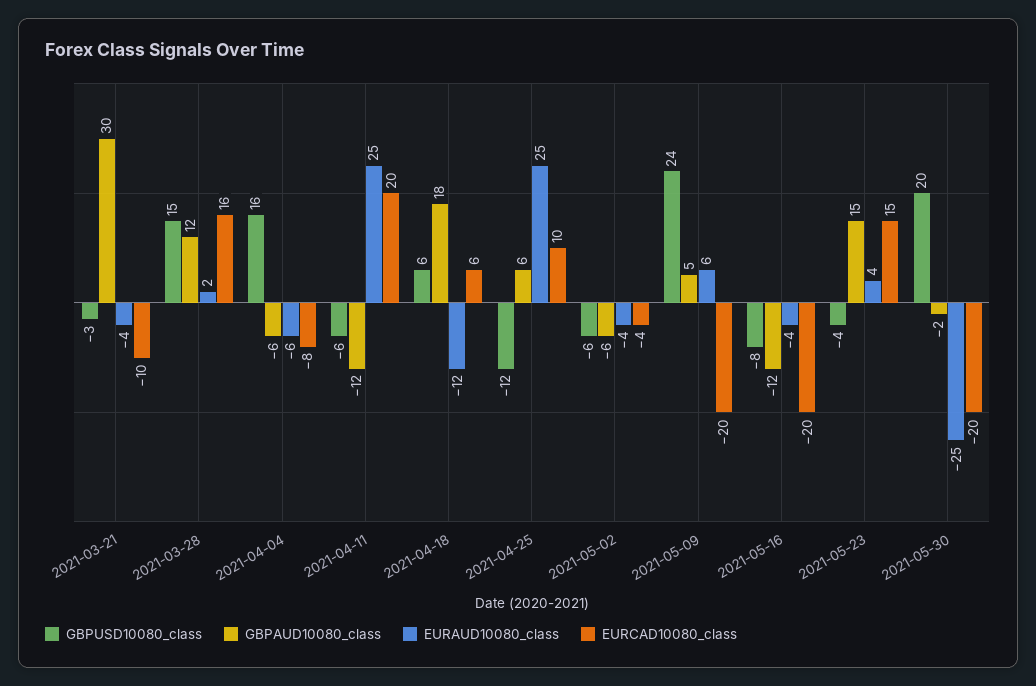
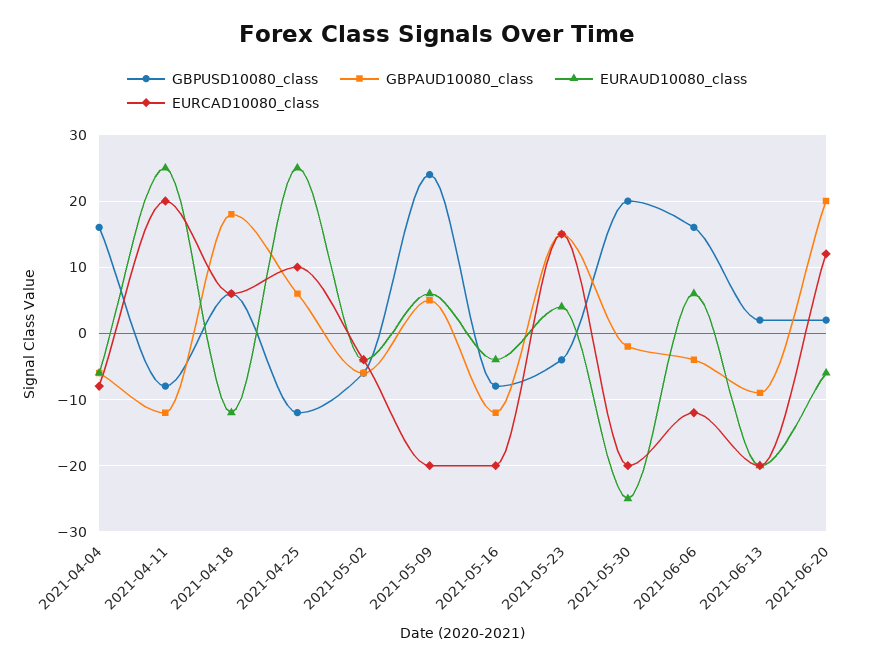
GBPUSD10080_class, 2021-03-21: -3 -> none
GBPAUD10080_class, 2021-03-21: 30 -> none
EURAUD10080_class, 2021-03-21: -4 -> none
EURCAD10080_class, 2021-03-21: -10 -> none
GBPUSD10080_class, 2021-03-28: 15 -> none
GBPAUD10080_class, 2021-03-28: 12 -> none
EURAUD10080_class, 2021-03-28: 2 -> none
EURCAD10080_class, 2021-03-28: 16 -> none
GBPUSD10080_class, 2021-04-11: -6 -> -8
GBPUSD10080_class, 2021-06-06: none -> 16
GBPAUD10080_class, 2021-06-06: none -> -4
EURAUD10080_class, 2021-06-06: none -> 6
EURCAD10080_class, 2021-06-06: none -> -12
GBPUSD10080_class, 2021-06-13: none -> 2
GBPAUD10080_class, 2021-06-13: none -> -9
EURAUD10080_class, 2021-06-13: none -> -20
EURCAD10080_class, 2021-06-13: none -> -20
GBPUSD10080_class, 2021-06-20: none -> 2
GBPAUD10080_class, 2021-06-20: none -> 20
EURAUD10080_class, 2021-06-20: none -> -6
EURCAD10080_class, 2021-06-20: none -> 12

